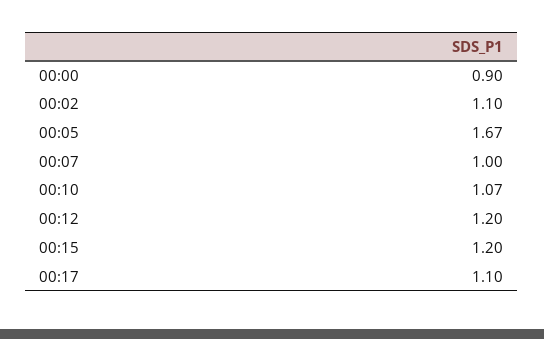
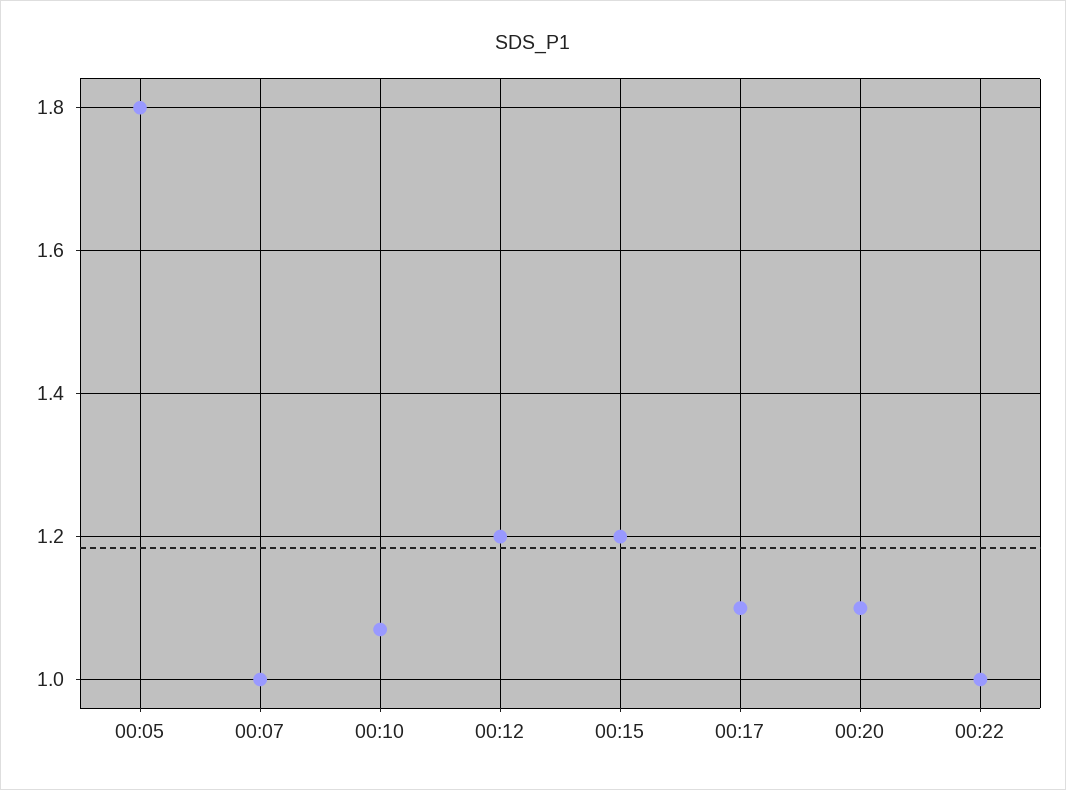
00:00: 0.9 -> none
00:02: 1.1 -> none
00:05: 1.67 -> 1.8
00:20: none -> 1.1
00:22: none -> 1

